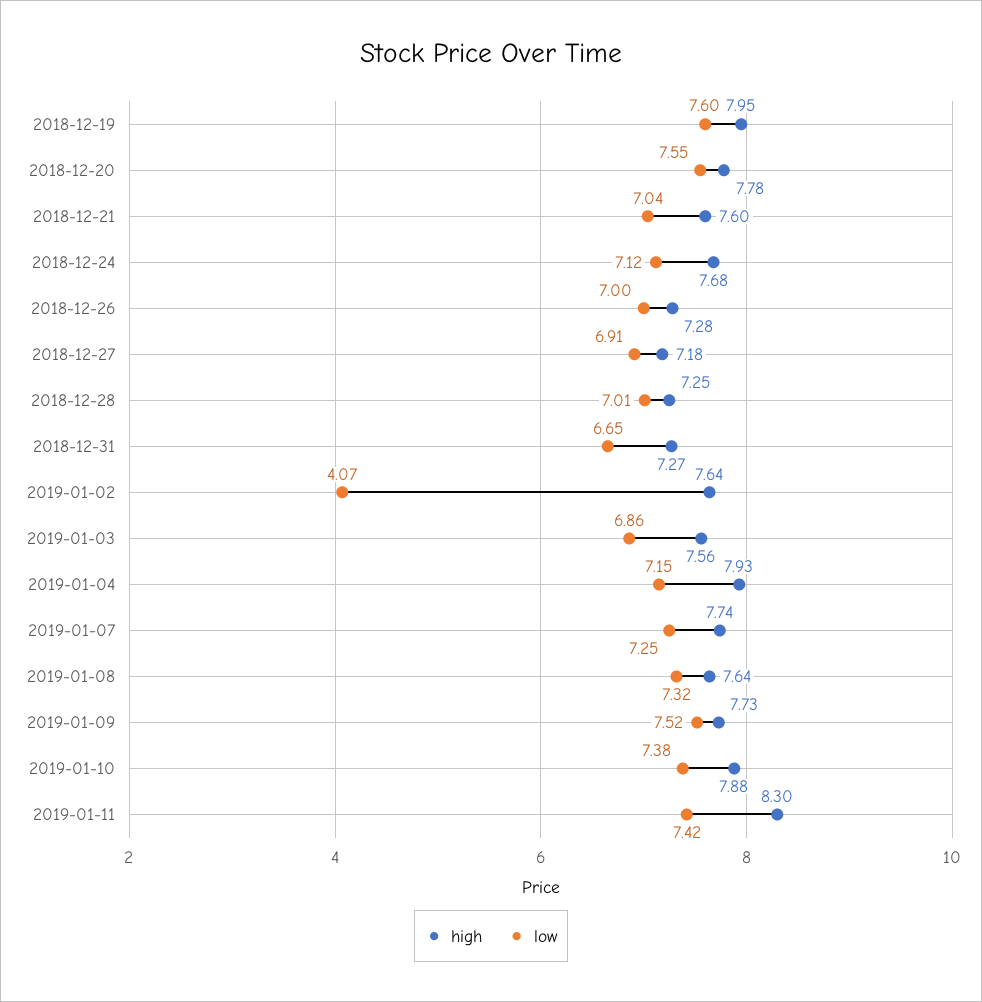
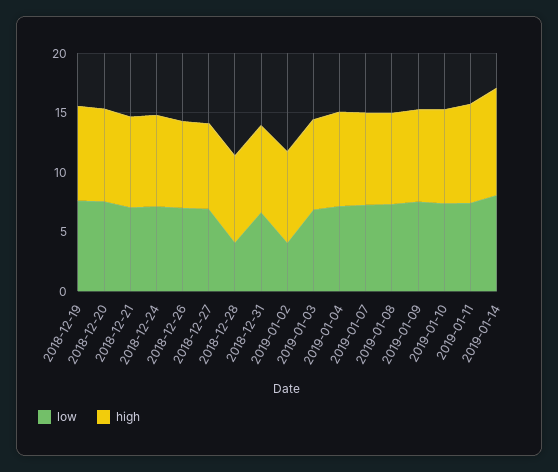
low, 2018-12-28: 7.01 -> 4
low, 2019-01-14: none -> 8
high, 2019-01-14: none -> 9

